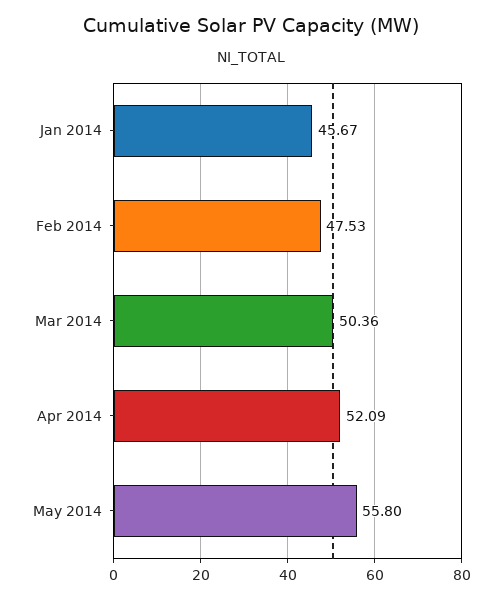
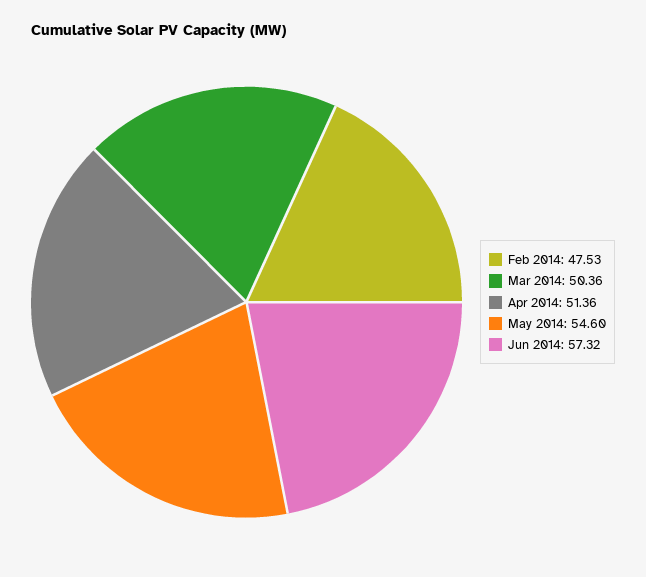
Jan 2014: 45.67 -> none
Apr 2014: 52.09 -> 51.36
May 2014: 55.8 -> 54.6
Jun 2014: none -> 57.32

